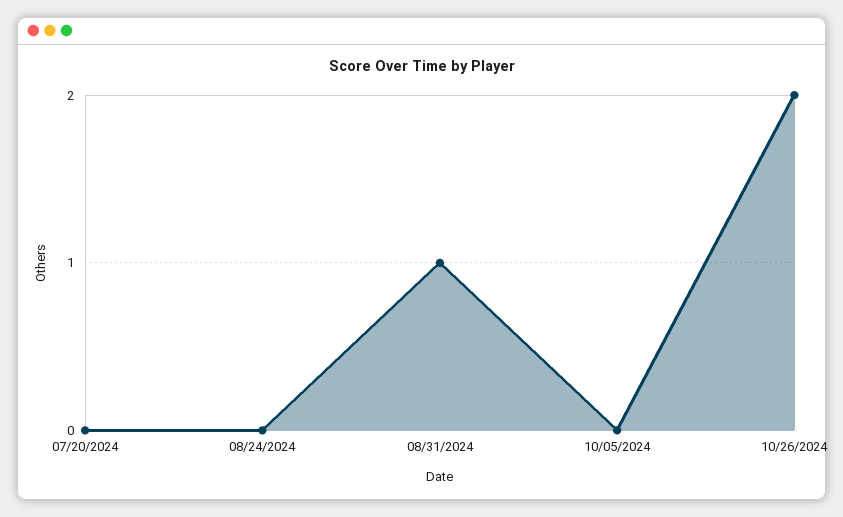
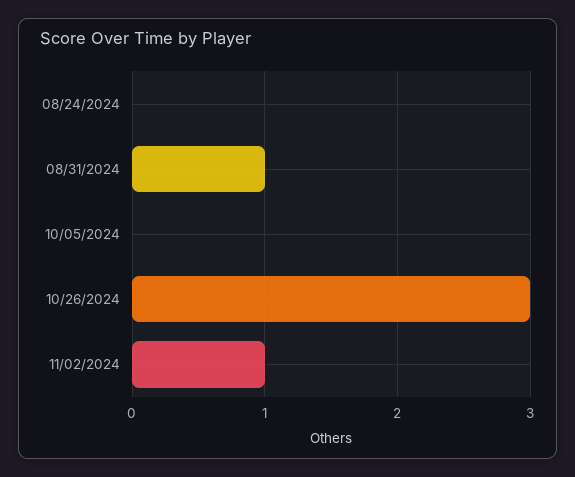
07/20/2024: 0 -> none
10/26/2024: 2 -> 3
11/02/2024: none -> 1

